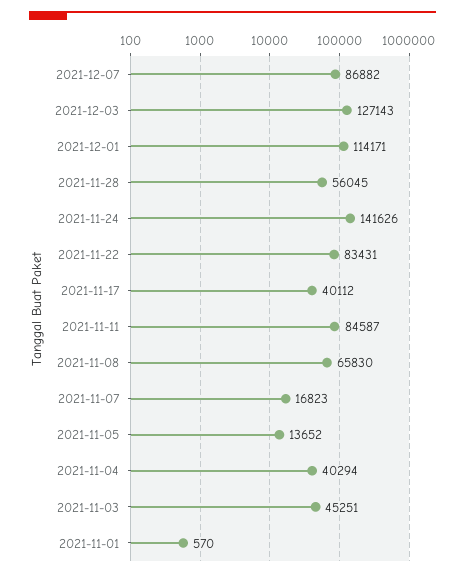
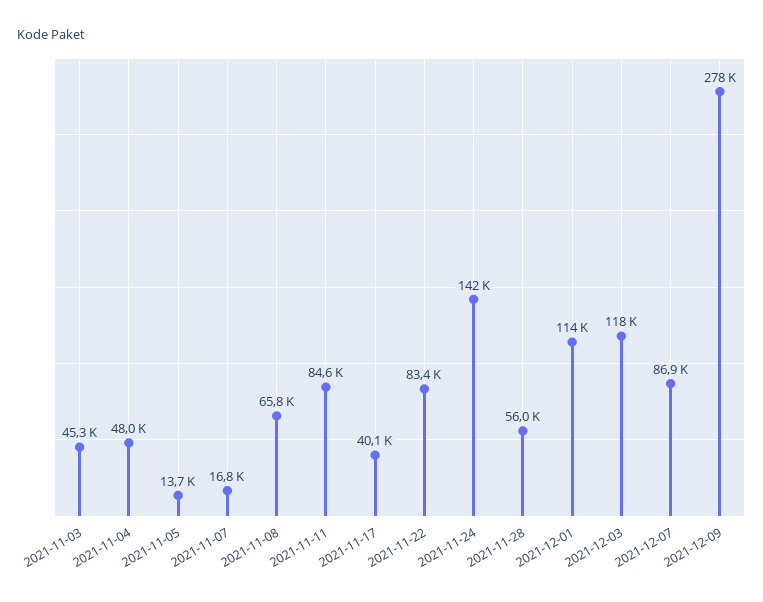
2021-12-03: 127143 -> 118000
2021-11-04: 40294 -> 48000
2021-11-01: 570 -> none
2021-12-09: none -> 278000

